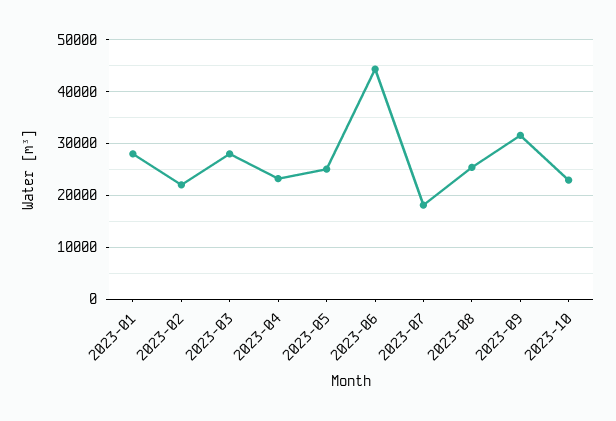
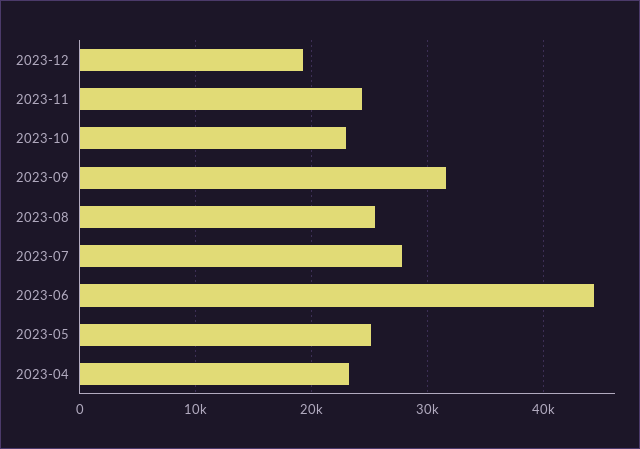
2023-01: 28000 -> none
2023-02: 22000 -> none
2023-03: 28000 -> none
2023-07: 18000 -> 28000
2023-12: none -> 19000
2023-11: none -> 24000

